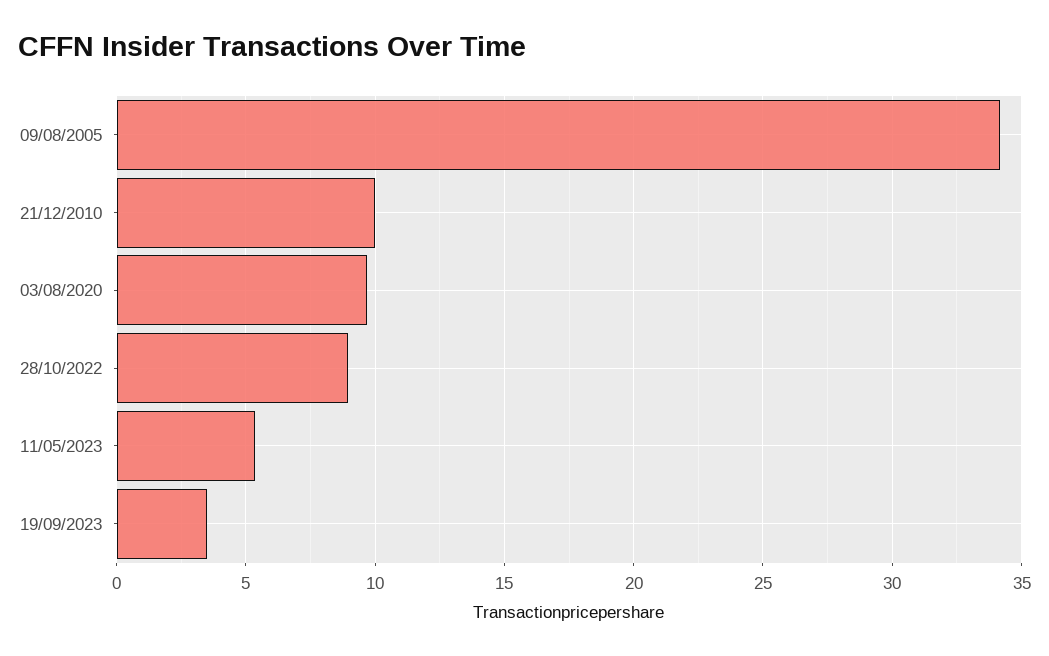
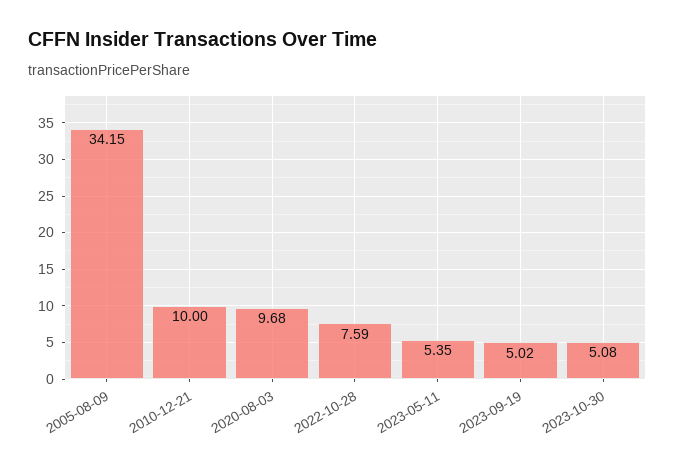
28/10/2022: 9 -> 7.59
19/09/2023: 3.5 -> 5.02
2023-10-30: none -> 5.08

